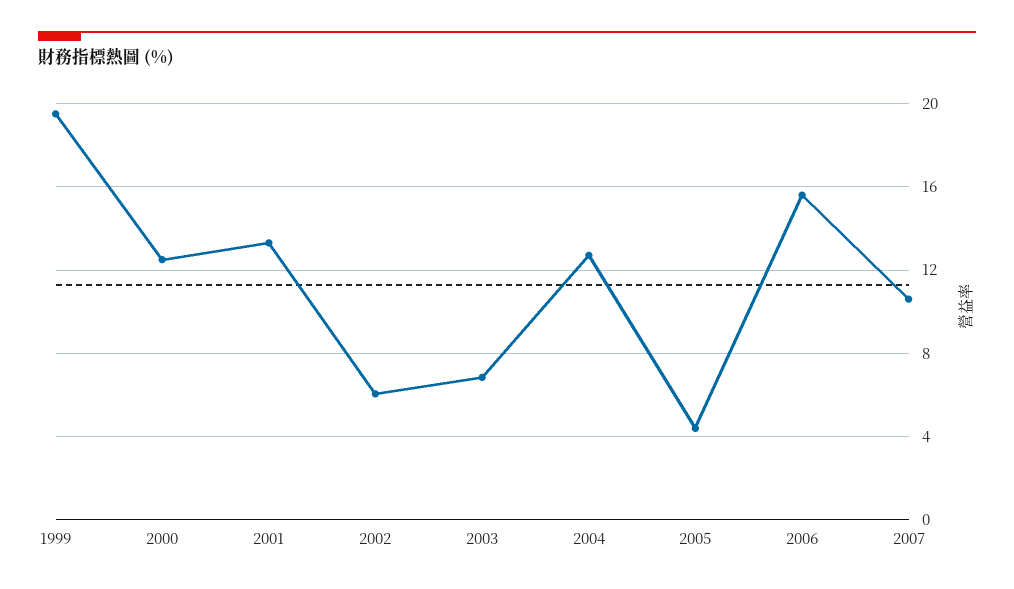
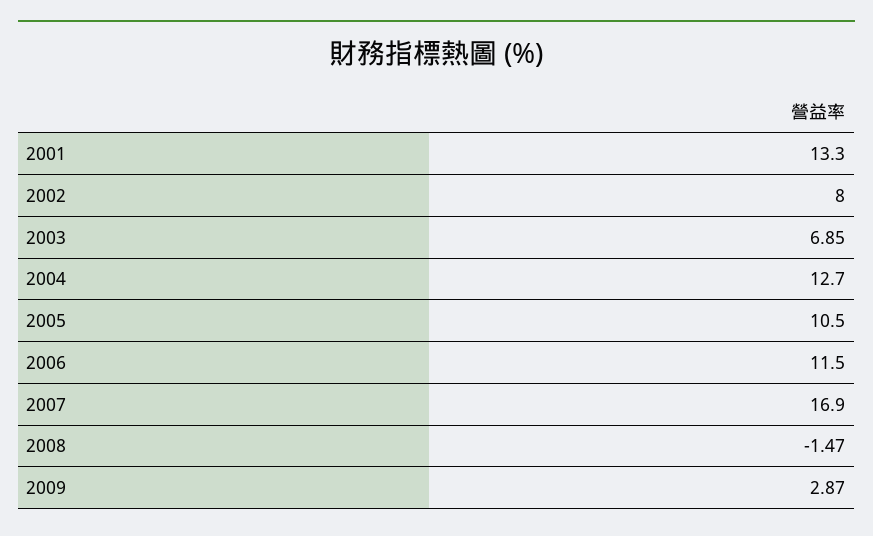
1999: 19.5 -> none
2000: 12.5 -> none
2002: 6 -> 8
2005: 4.5 -> 10.5
2006: 15.5 -> 11.5
2007: 10.5 -> 16.9
2008: none -> -1.47
2009: none -> 2.87

